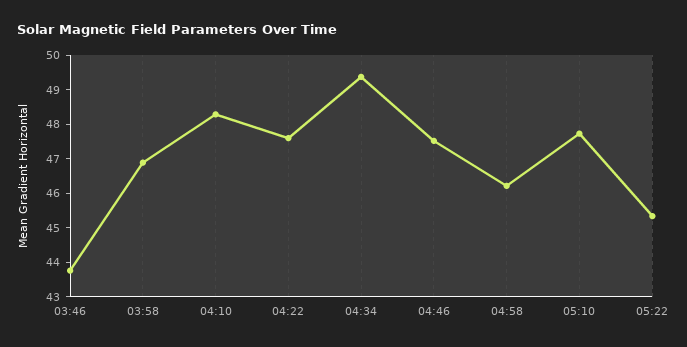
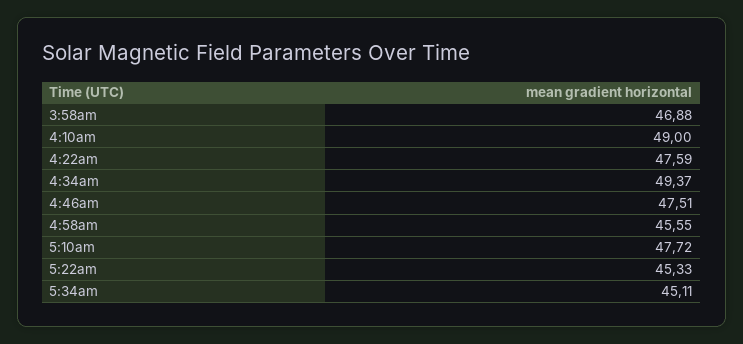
03:46: 43.75 -> none
04:10: 48.25 -> 49
04:58: 46.25 -> 45.55
5:34am: none -> 45.11

